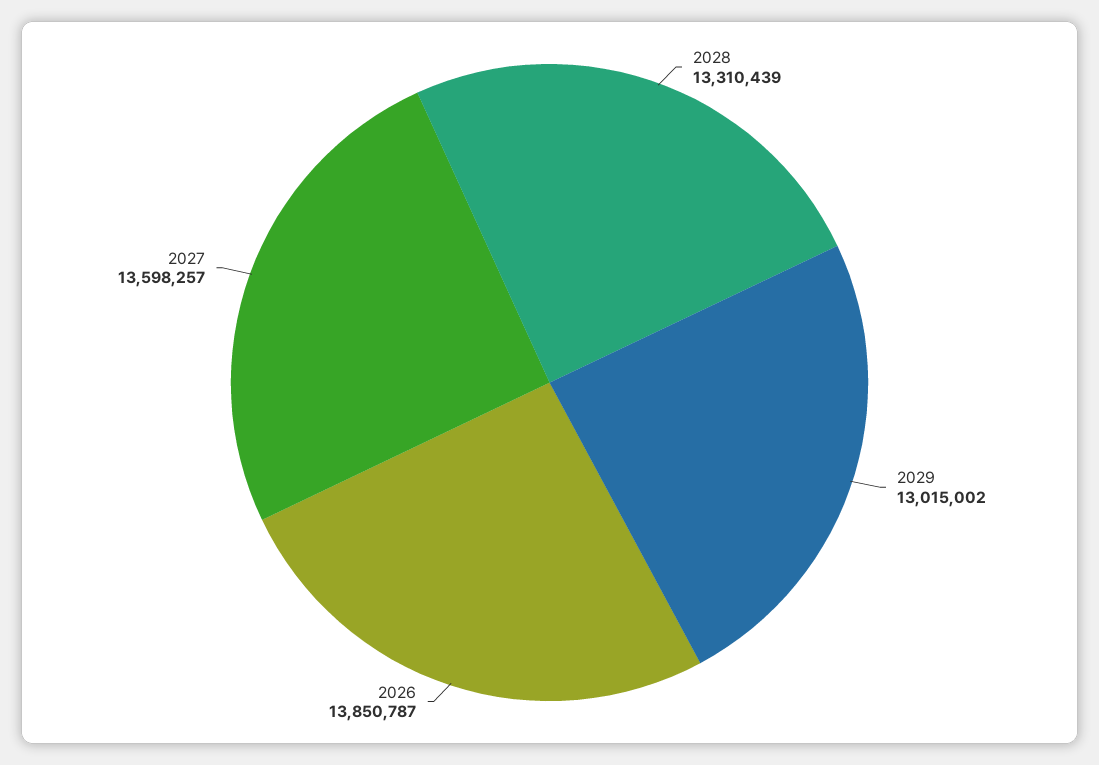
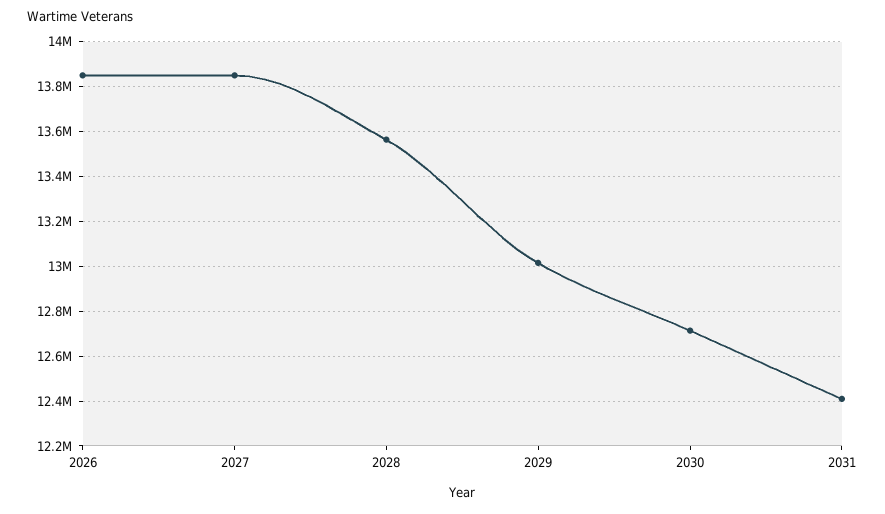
2028: 13310439 -> 13550000
2027: 13598257 -> 13850000
2030: none -> 12700000
2031: none -> 12400000

